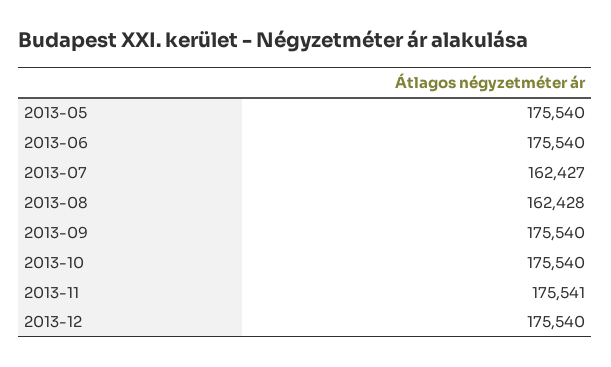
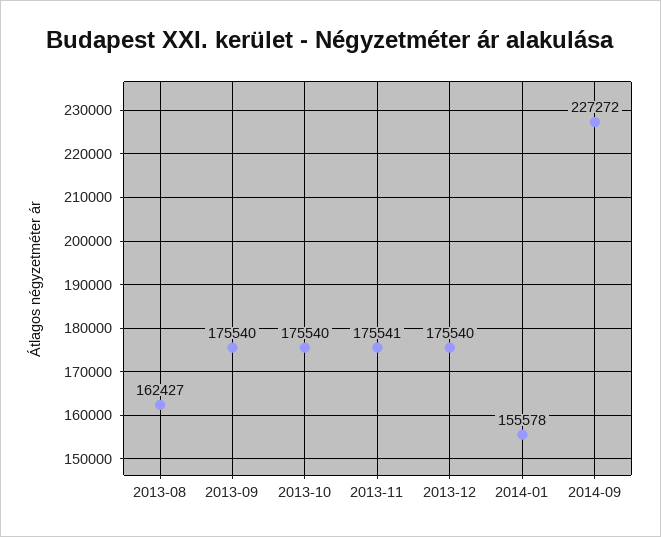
2013-05: 175540 -> none
2013-06: 175540 -> none
2013-07: 162427 -> none
2013-08: 162428 -> 162427
2014-01: none -> 155578
2014-09: none -> 227272

